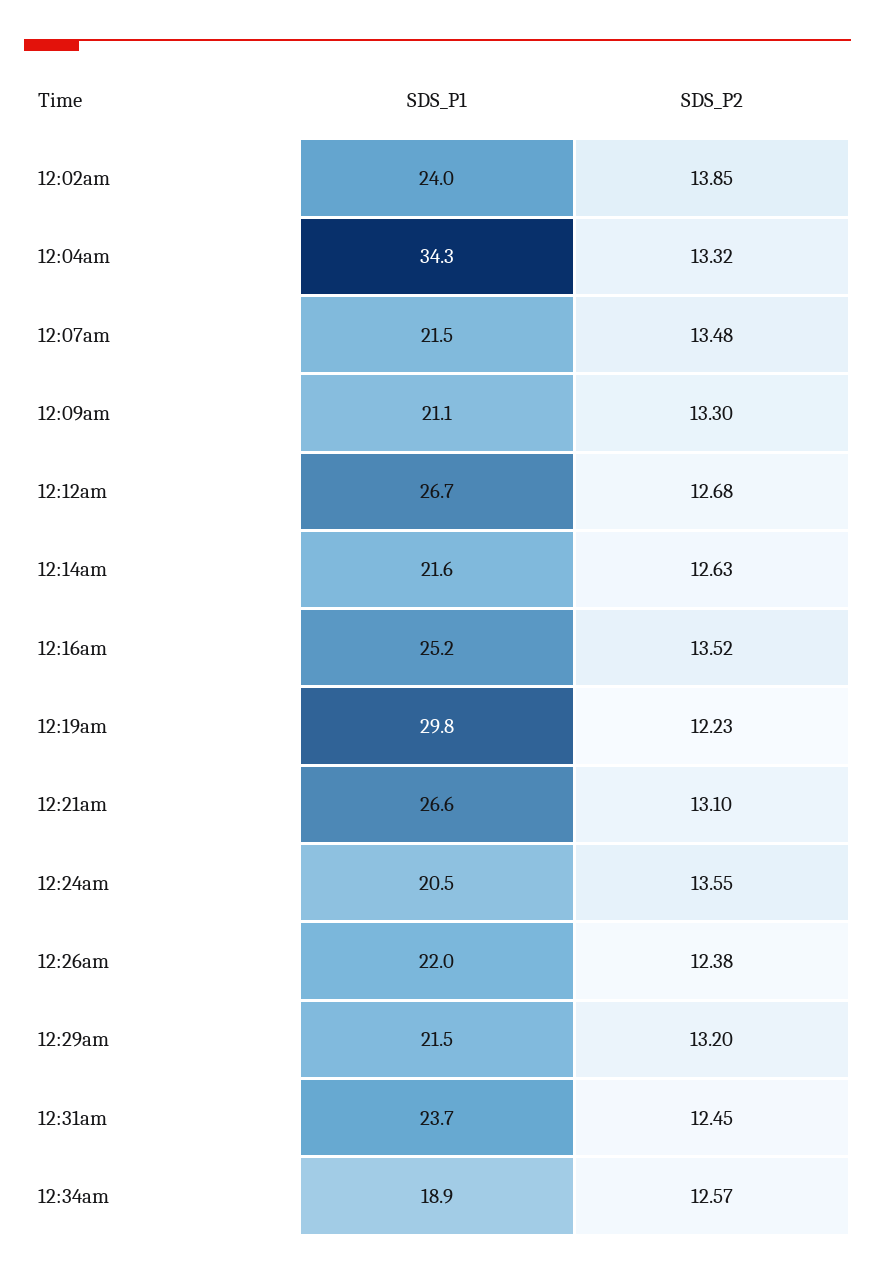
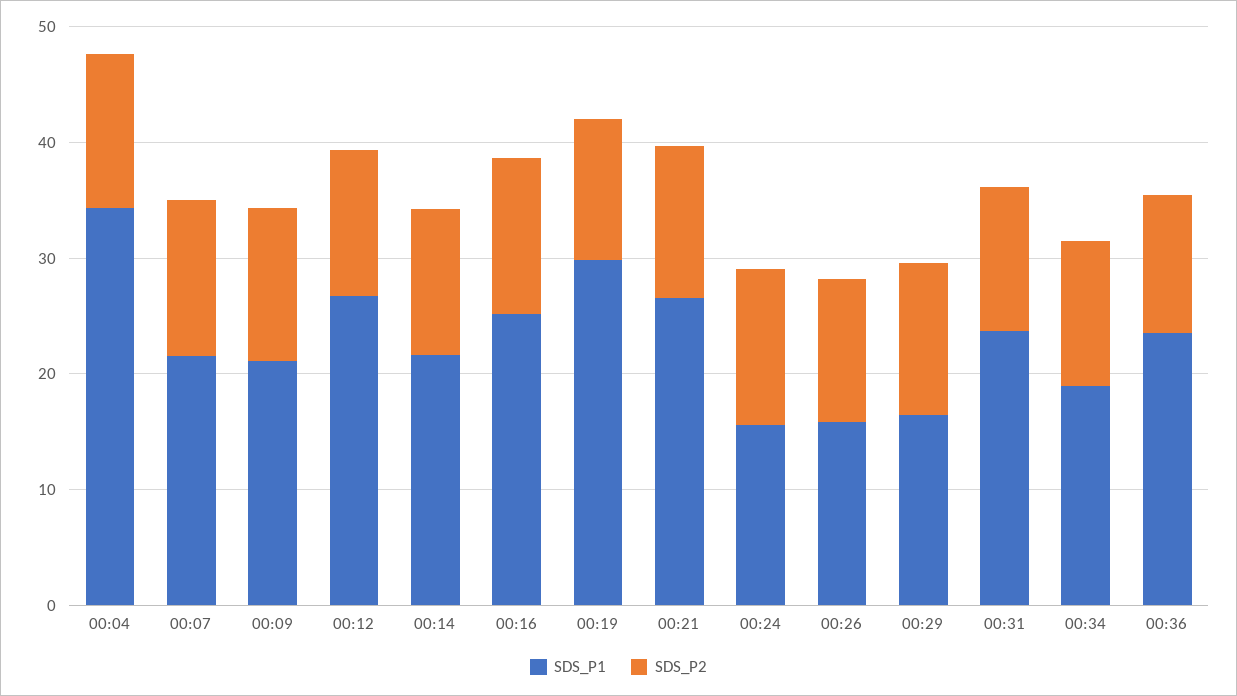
SDS_P1, 12:02am: 24 -> none
SDS_P2, 12:02am: 13.85 -> none
SDS_P1, 12:24am: 20.5 -> 16
SDS_P1, 12:26am: 22 -> 16
SDS_P1, 12:29am: 21.5 -> 16
SDS_P1, 00:36: none -> 24
SDS_P2, 00:36: none -> 12

